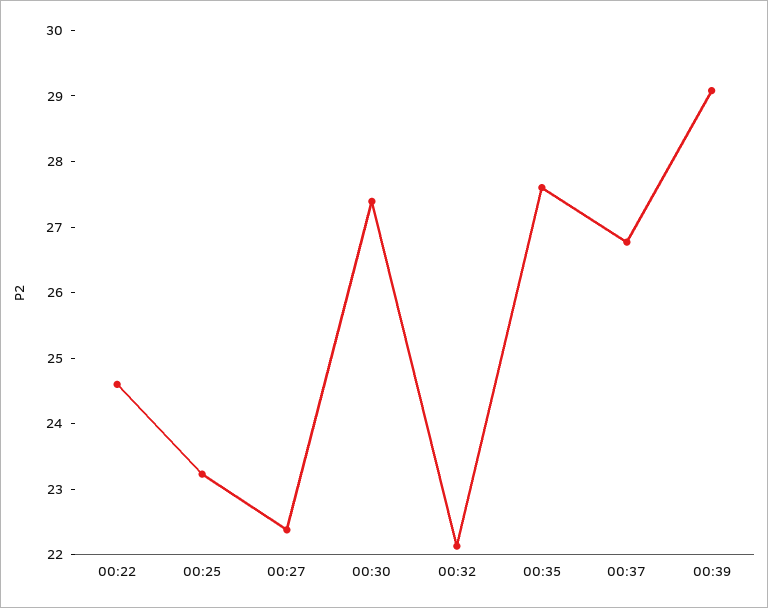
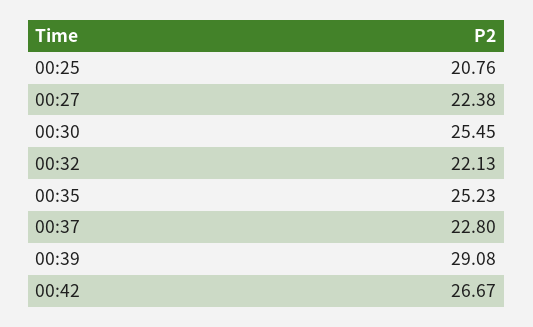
00:22: 24.6 -> none
00:25: 23.2 -> 20.76
00:30: 27.4 -> 25.45
00:35: 27.6 -> 25.23
00:37: 26.8 -> 22.8
00:42: none -> 26.67

